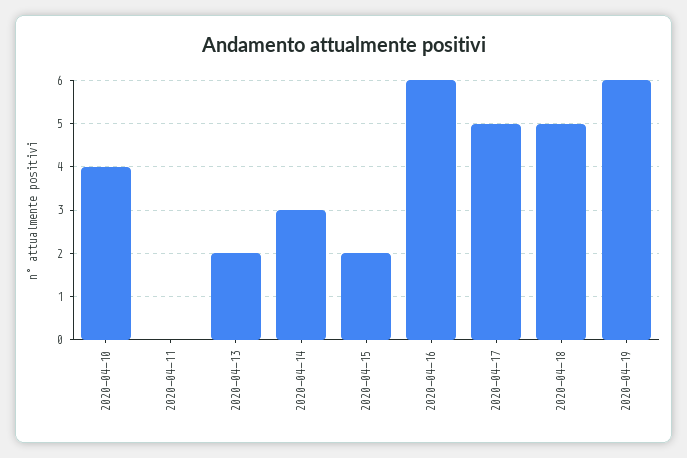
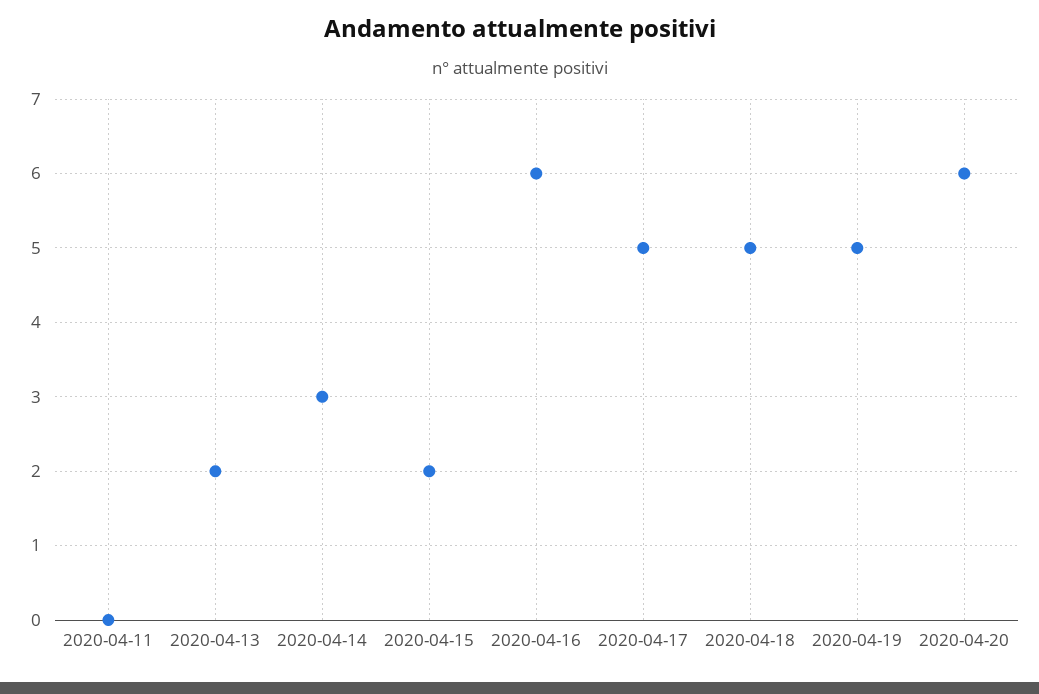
2020-04-10: 4 -> none
2020-04-19: 6 -> 5
2020-04-20: none -> 6

